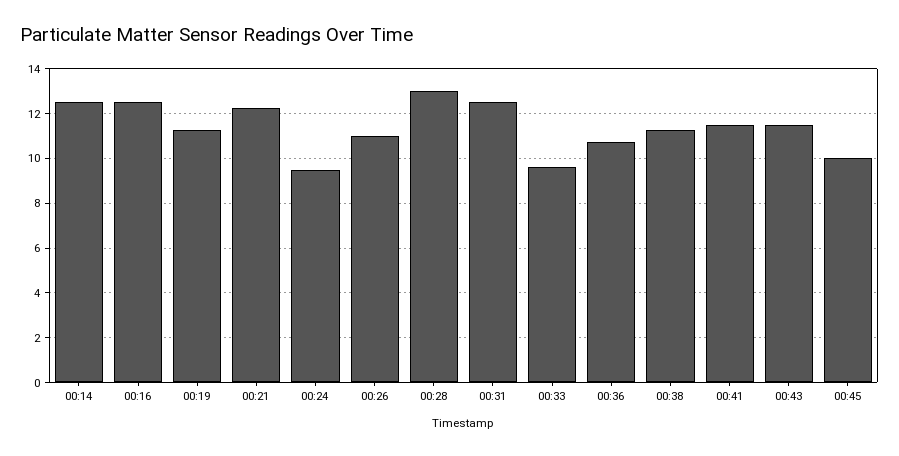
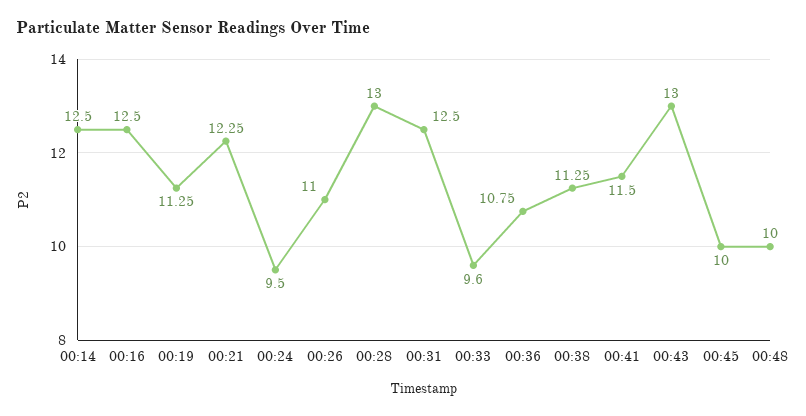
00:43: 11.5 -> 13
00:48: none -> 10

